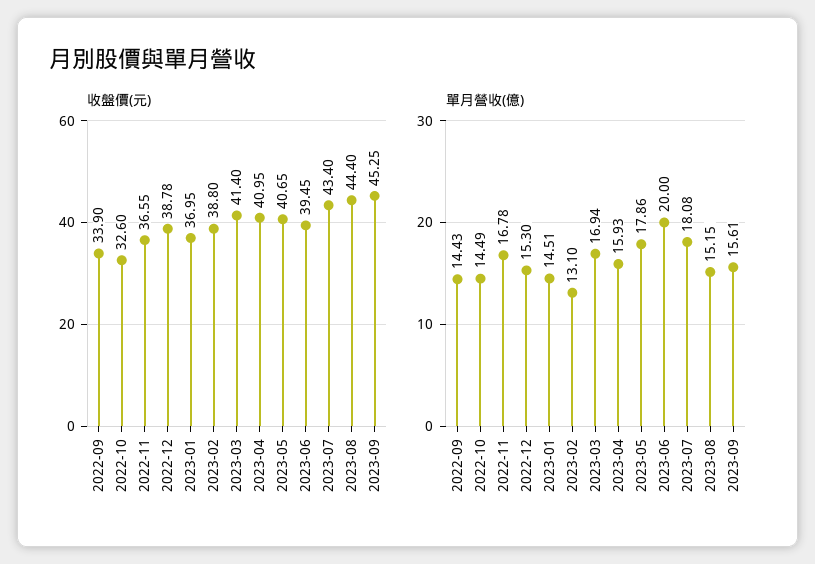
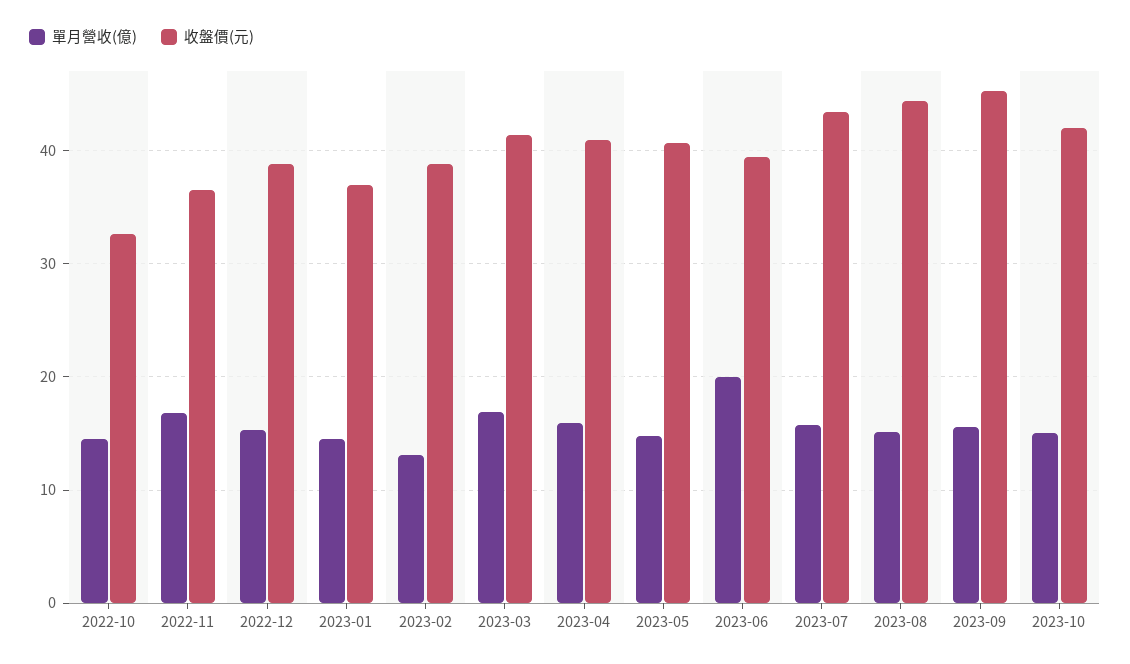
收盤價(元), 2022-09: 33.9 -> none
單月營收(億), 2022-09: 14.43 -> none
單月營收(億), 2023-05: 17.86 -> 15
單月營收(億), 2023-07: 18.08 -> 16
單月營收(億), 2023-10: none -> 15
收盤價(元), 2023-10: none -> 42

